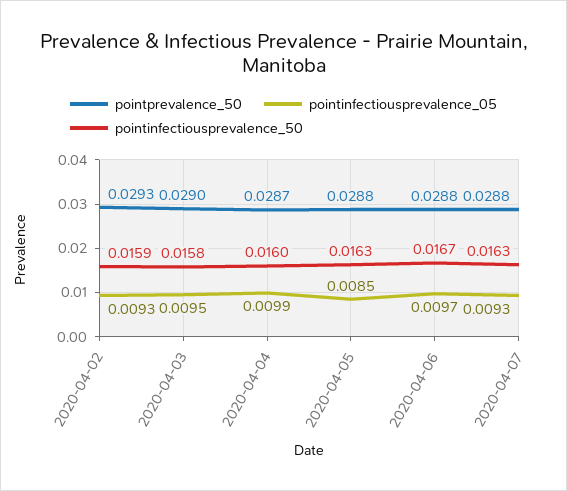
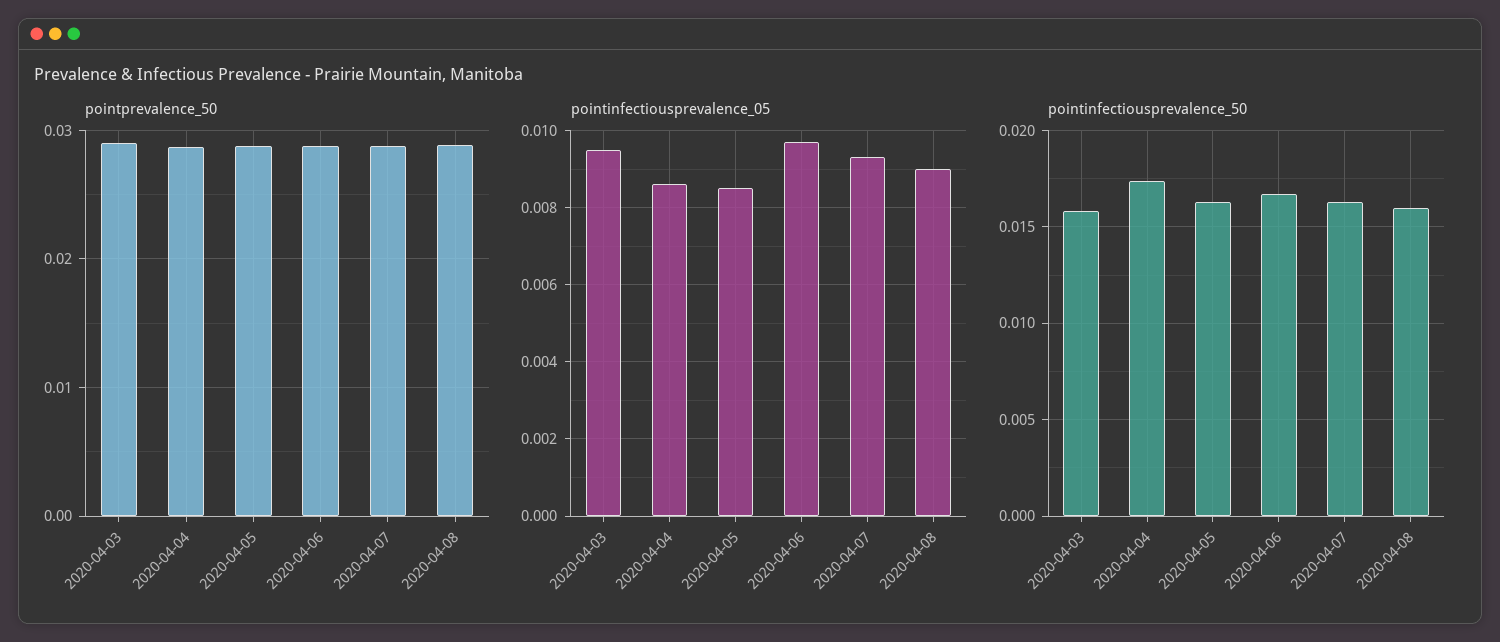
pointprevalence_50, 2020-04-02: 0.0293 -> none
pointinfectiousprevalence_05, 2020-04-02: 0.0093 -> none
pointinfectiousprevalence_50, 2020-04-02: 0.0159 -> none
pointinfectiousprevalence_05, 2020-04-04: 0.0099 -> 0.0085
pointinfectiousprevalence_50, 2020-04-04: 0.016 -> 0.0175
pointprevalence_50, 2020-04-08: none -> 0.029
pointinfectiousprevalence_05, 2020-04-08: none -> 0.009
pointinfectiousprevalence_50, 2020-04-08: none -> 0.016

